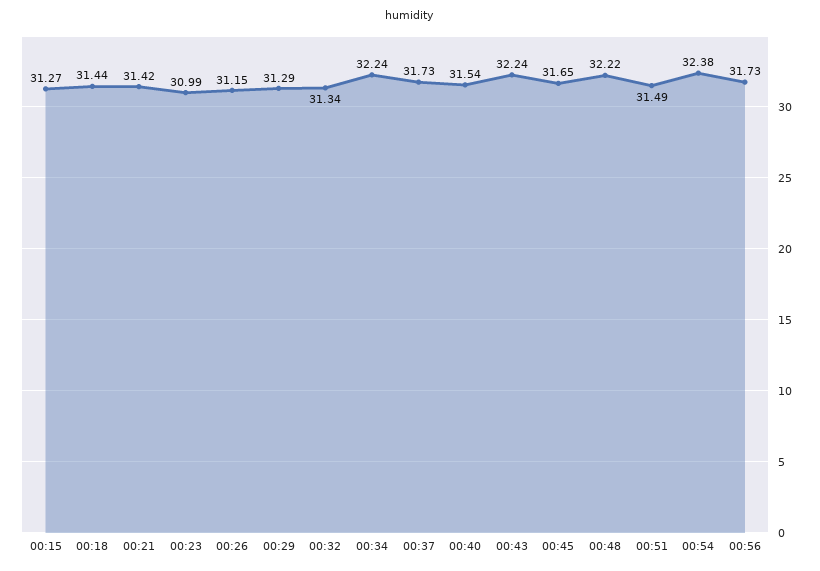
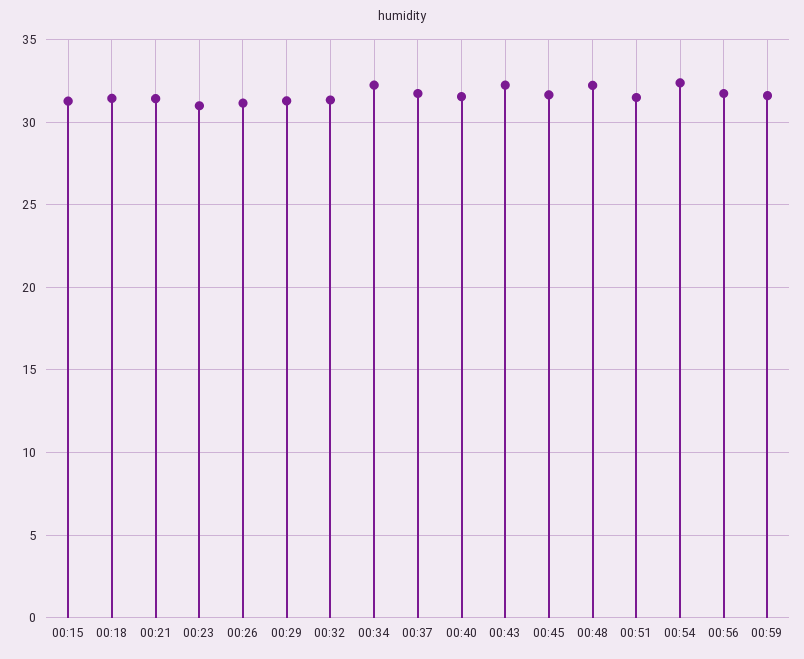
00:59: none -> 31.5

